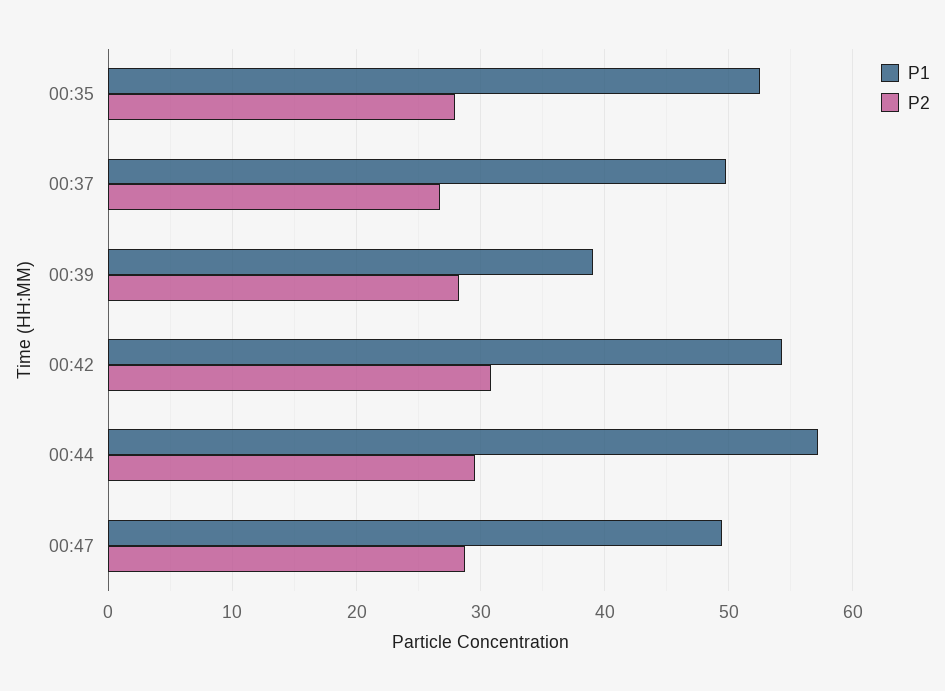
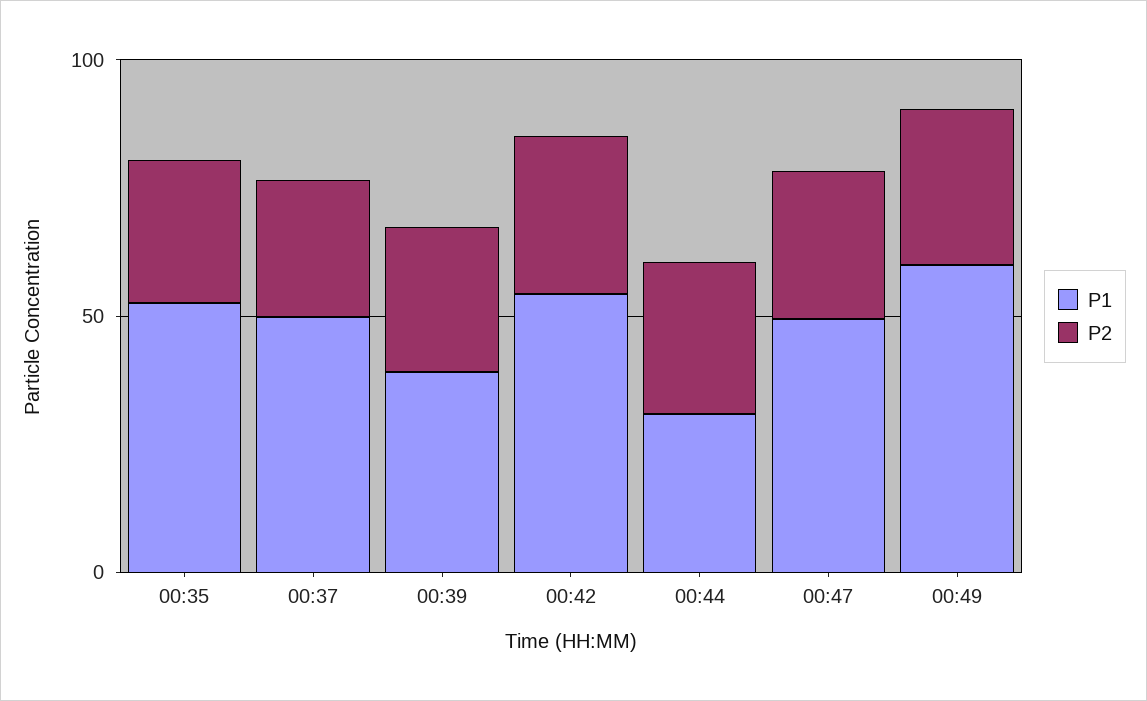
P1, 00:44: 57 -> 30
P1, 00:49: none -> 60
P2, 00:49: none -> 30

